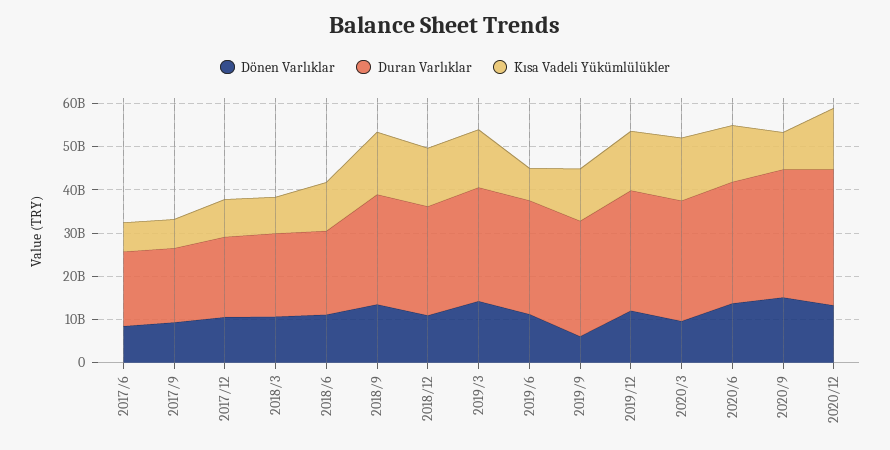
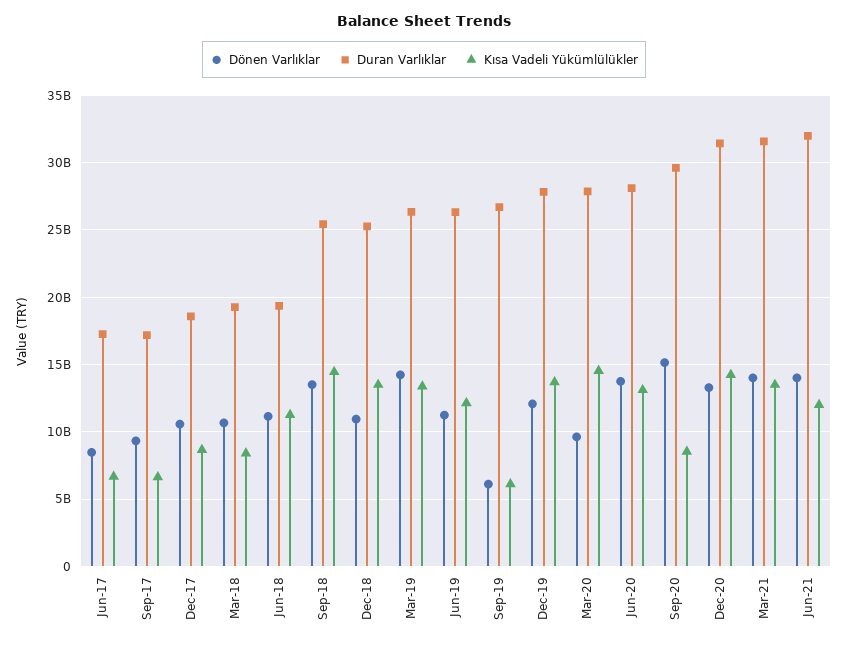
Kısa Vadeli Yükümlülükler, 2019/6: 8000000000 -> 12000000000
Kısa Vadeli Yükümlülükler, 2019/9: 12000000000 -> 6000000000
Dönen Varlıklar, Mar-21: none -> 14000000000
Duran Varlıklar, Mar-21: none -> 31500000000
Kısa Vadeli Yükümlülükler, Mar-21: none -> 13500000000
Dönen Varlıklar, Jun-21: none -> 14000000000
Duran Varlıklar, Jun-21: none -> 32000000000
Kısa Vadeli Yükümlülükler, Jun-21: none -> 12000000000

